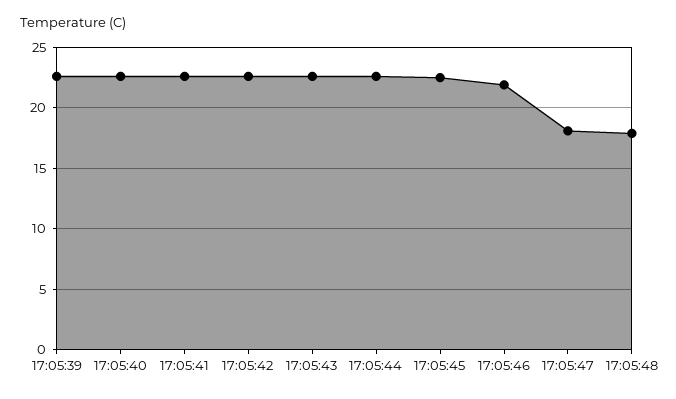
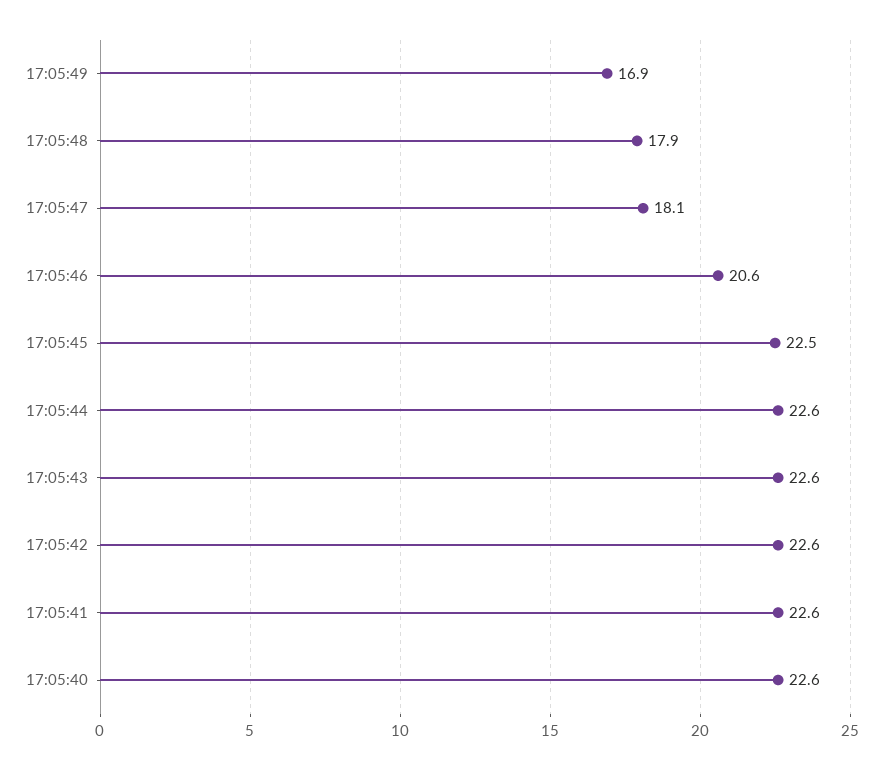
17:05:39: 22.5 -> none
17:05:46: 22 -> 20.6
17:05:49: none -> 16.9

